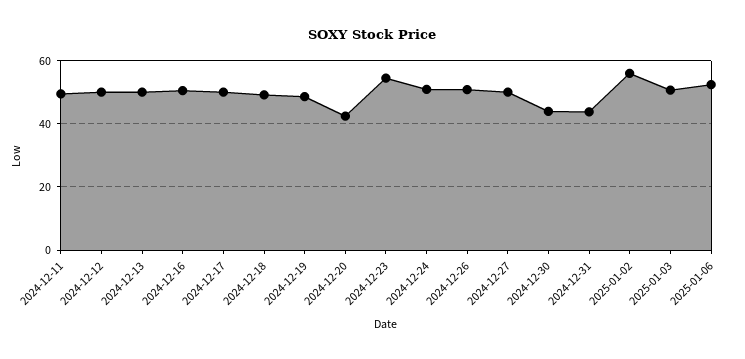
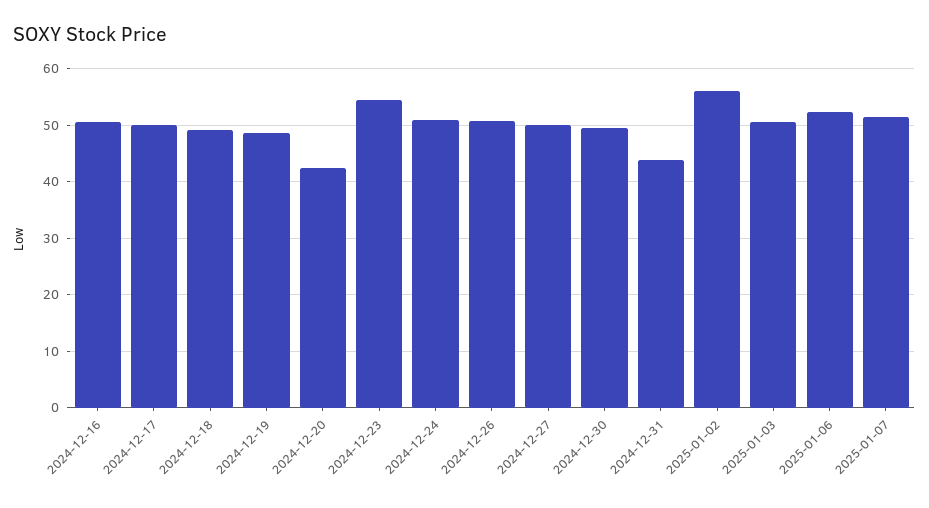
2024-12-11: 50 -> none
2024-12-12: 50 -> none
2024-12-13: 50 -> none
2024-12-30: 44 -> 50
2025-01-07: none -> 52

